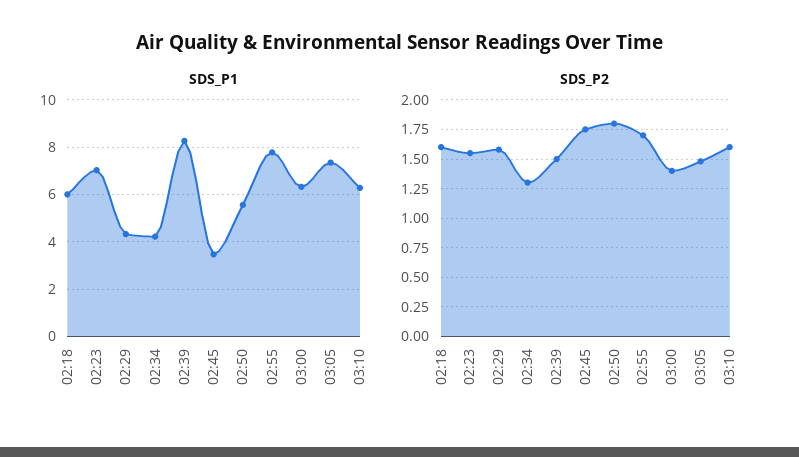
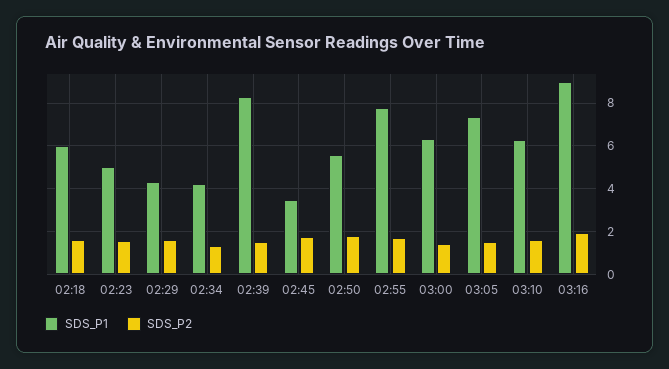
SDS_P1, 02:23: 7 -> 5
SDS_P1, 03:16: none -> 9
SDS_P2, 03:16: none -> 2

